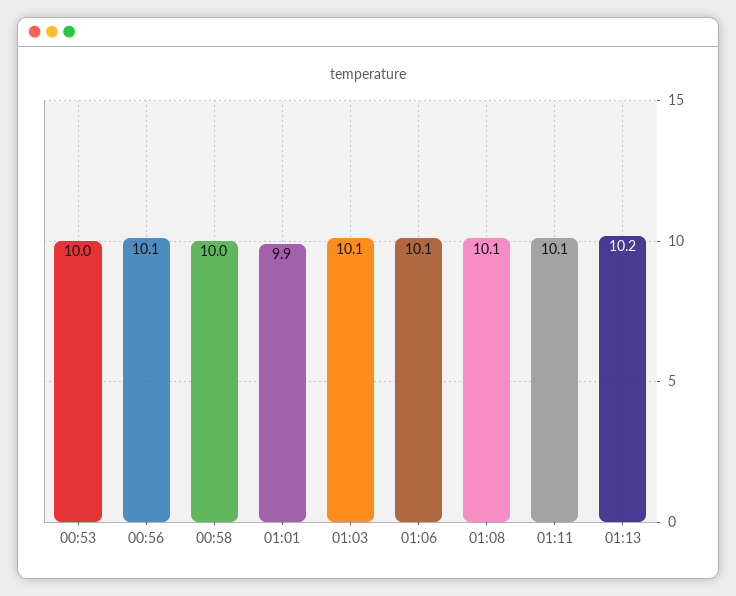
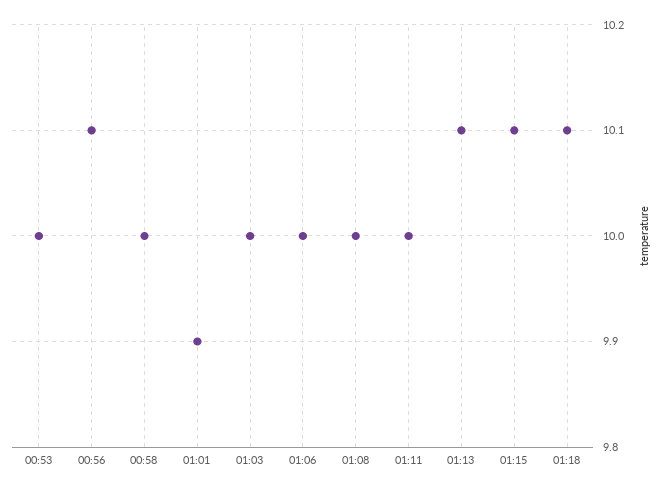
01:03: 10.1 -> 10
01:06: 10.1 -> 10
01:08: 10.1 -> 10
01:11: 10.1 -> 10
01:13: 10.2 -> 10.1
01:15: none -> 10.1
01:18: none -> 10.1

